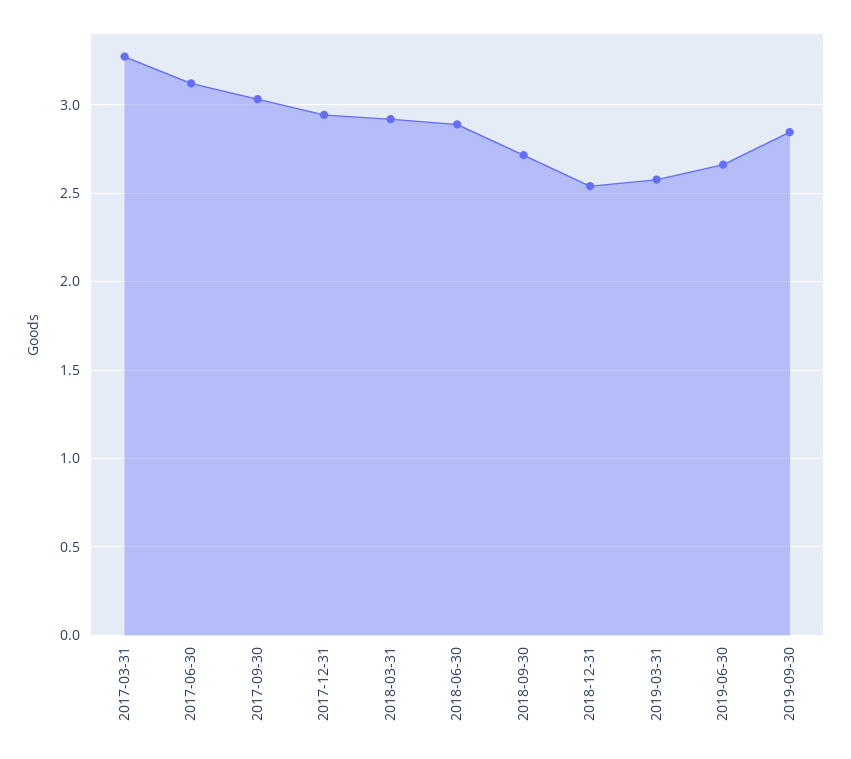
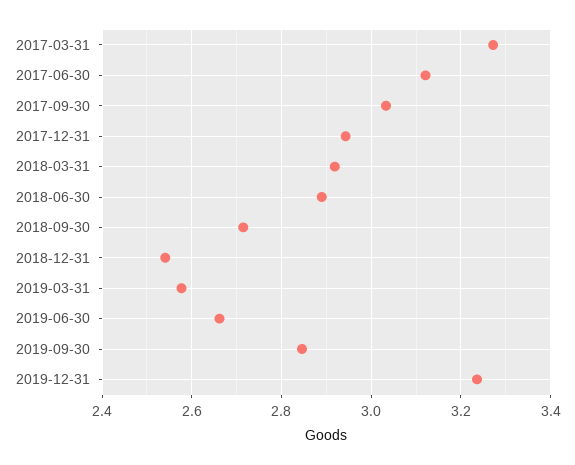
2019-12-31: none -> 3.24

